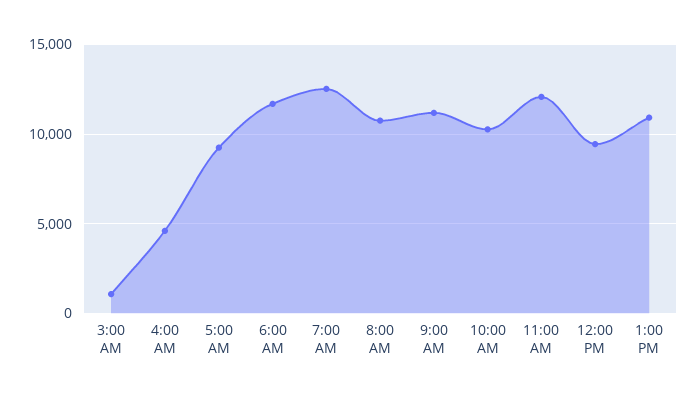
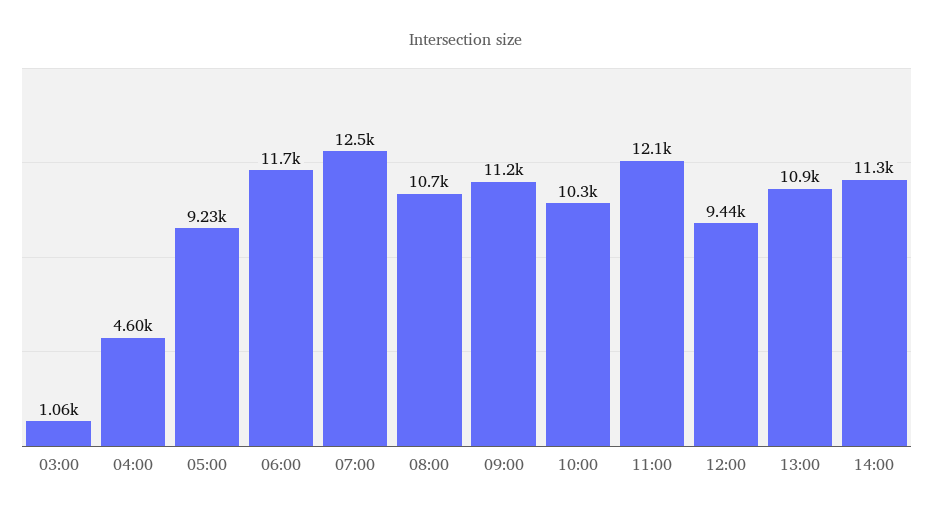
14:00: none -> 11300

